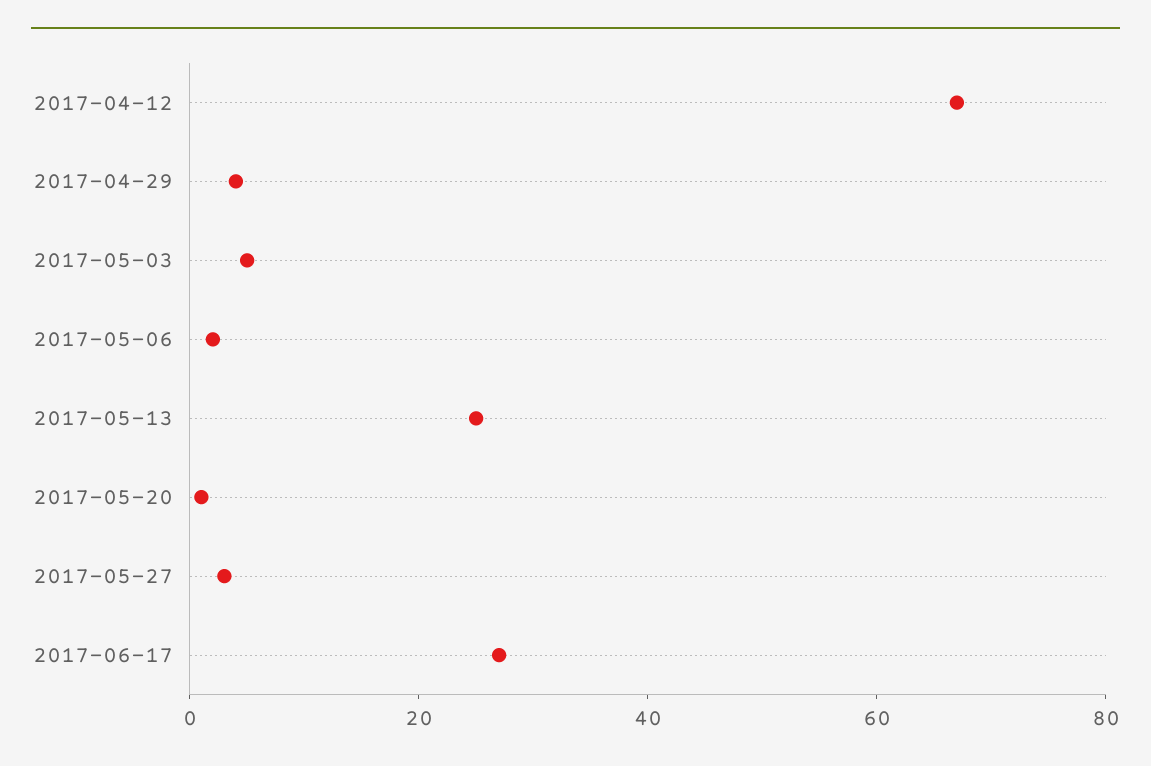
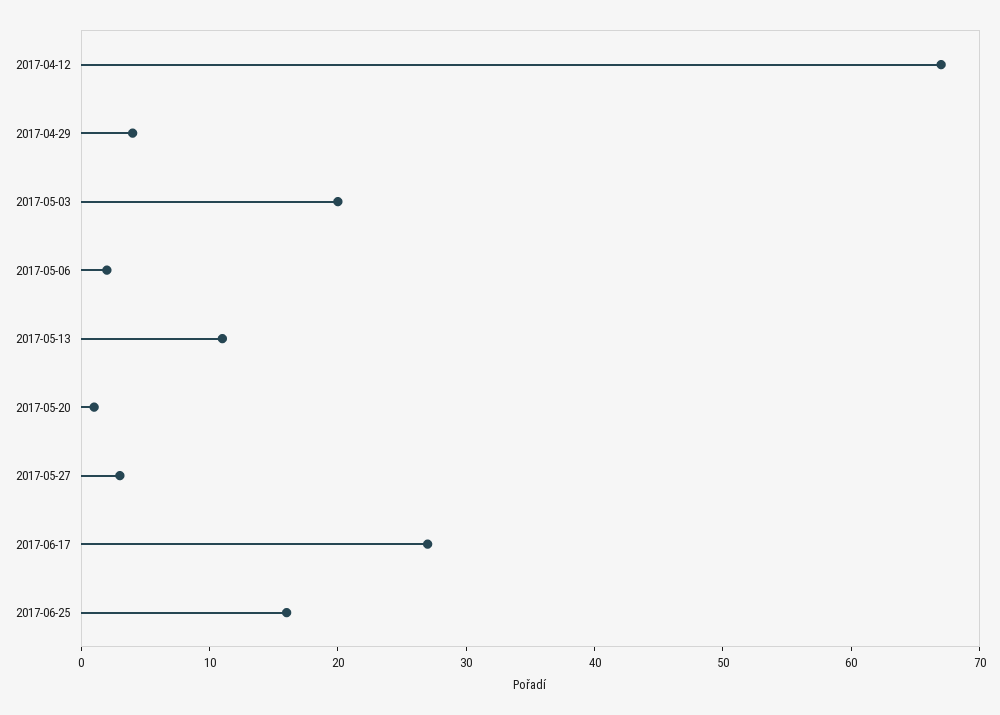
2017-05-03: 5 -> 20
2017-05-13: 25 -> 11
2017-06-25: none -> 16

